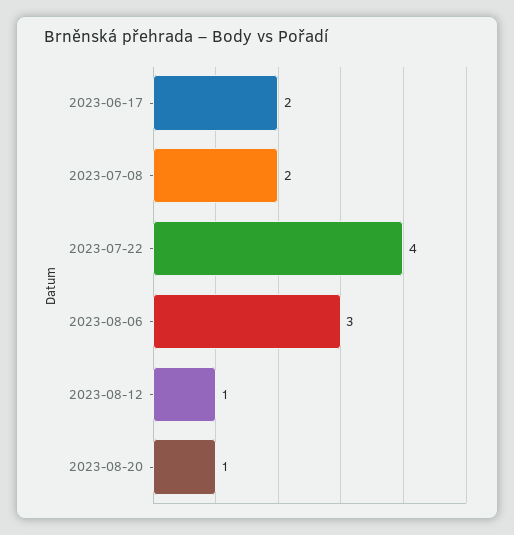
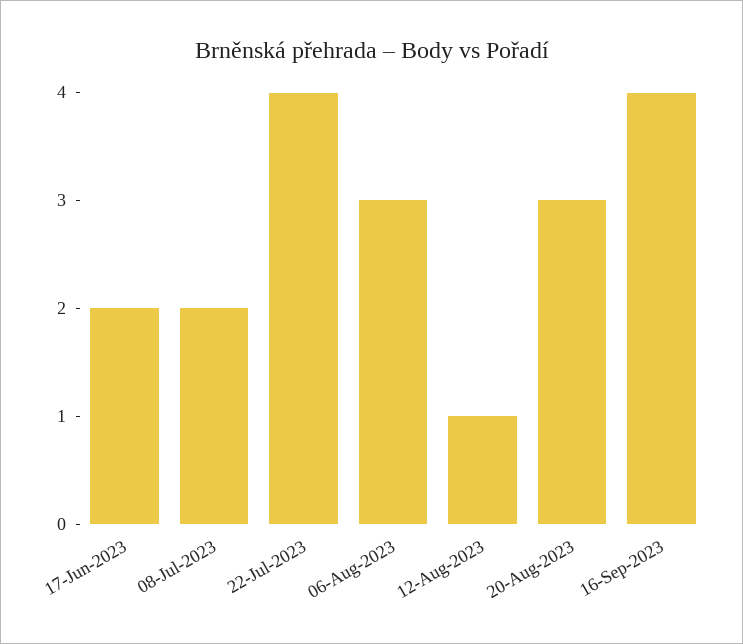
2023-08-20: 1 -> 3
16-Sep-2023: none -> 4

